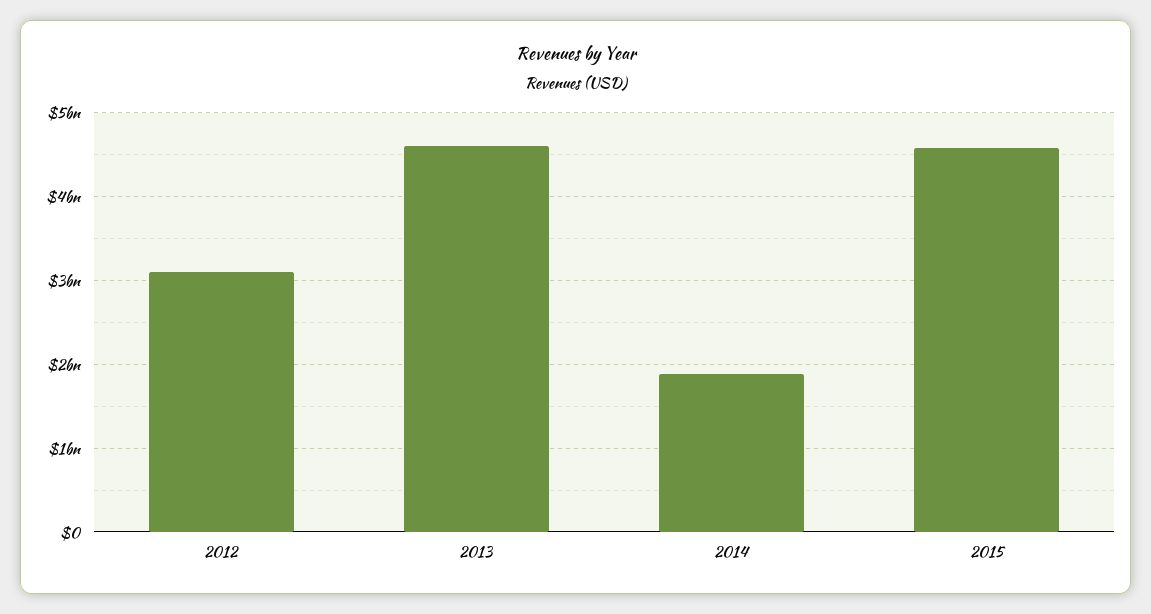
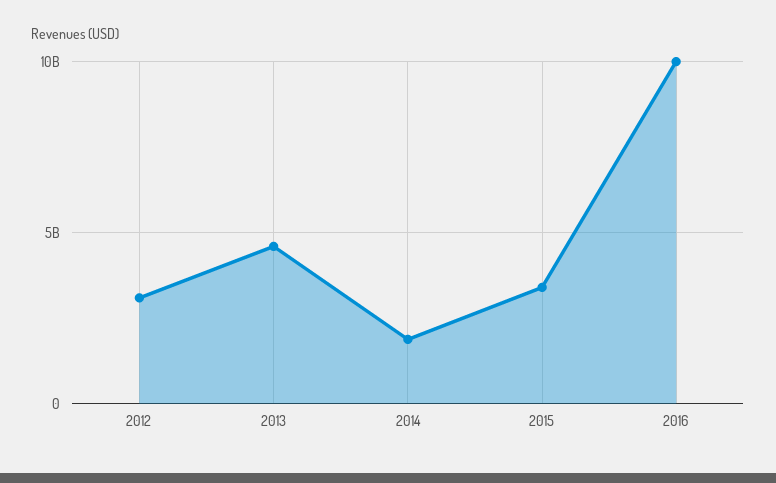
2015: 4600000000 -> 3500000000
2016: none -> 10000000000

